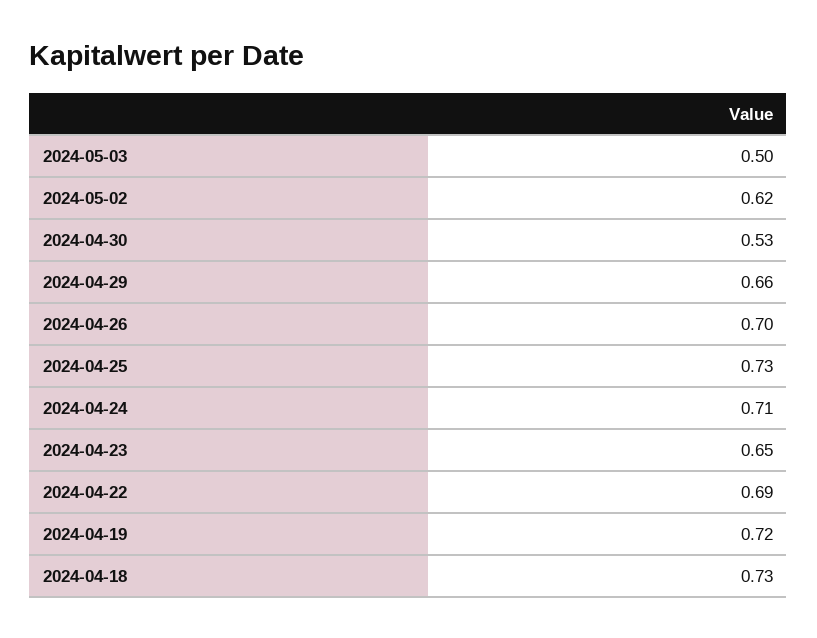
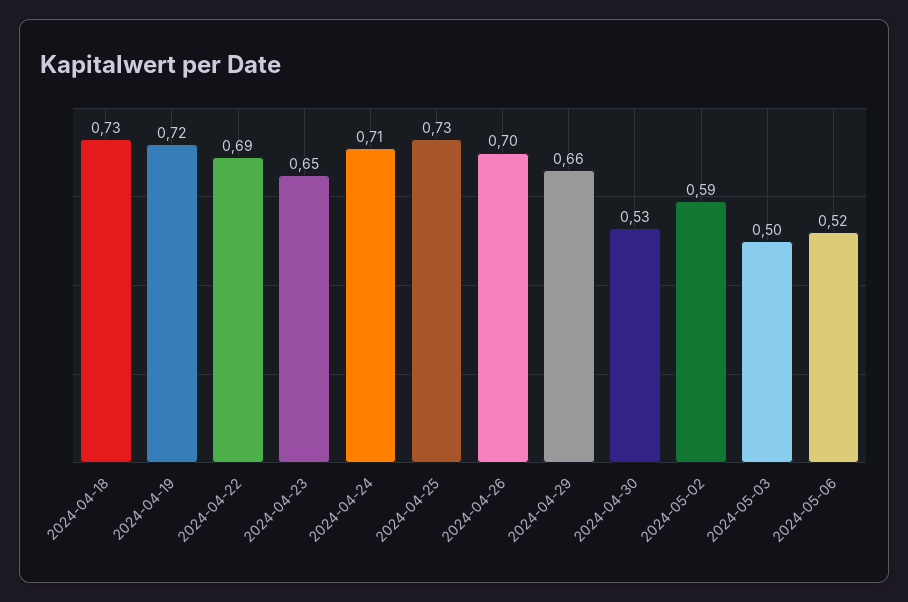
2024-05-02: 0.62 -> 0.59
2024-05-06: none -> 0.52

